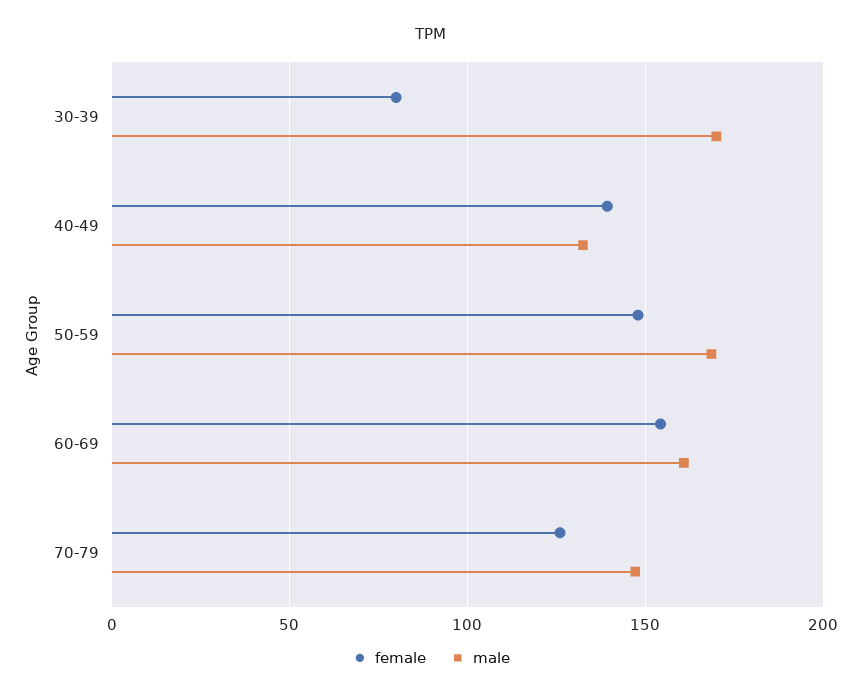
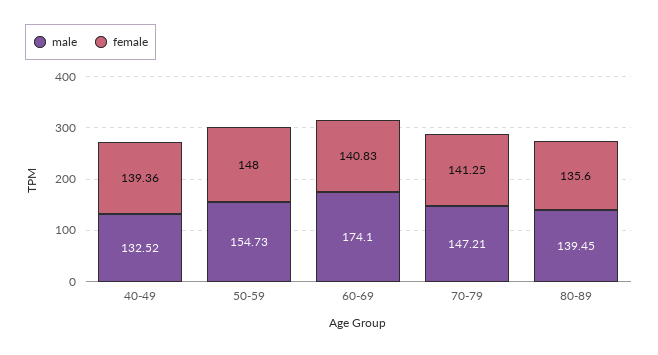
female, 30-39: 80 -> none
male, 30-39: 170 -> none
male, 50-59: 170 -> 154.73
female, 60-69: 155 -> 140.83
male, 60-69: 160 -> 174.1
female, 70-79: 125 -> 141.25
male, 80-89: none -> 139.45
female, 80-89: none -> 135.6

